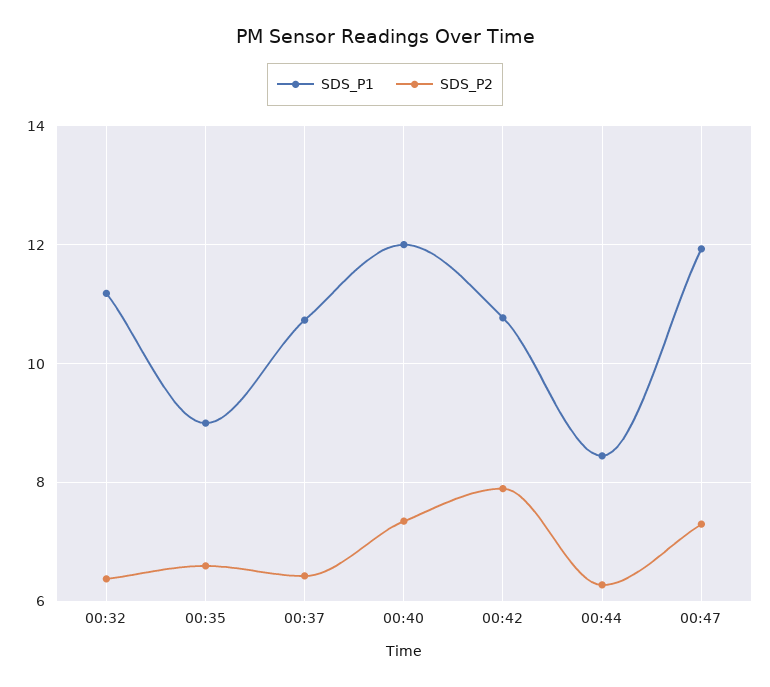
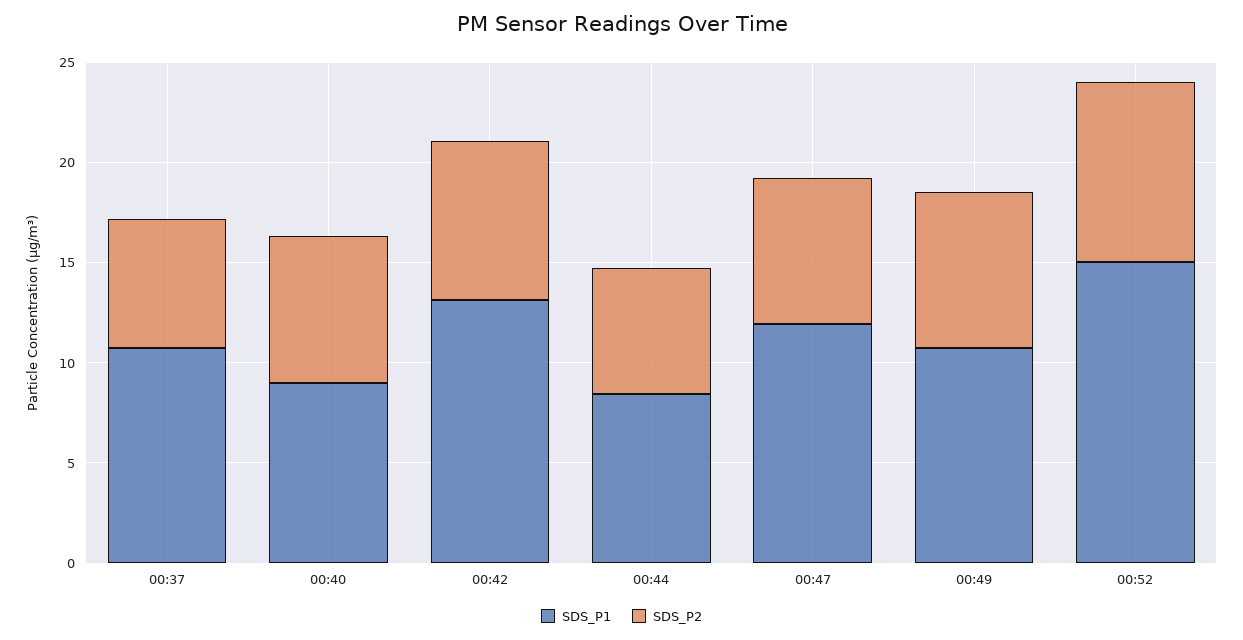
SDS_P1, 00:32: 11.2 -> none
SDS_P2, 00:32: 6.4 -> none
SDS_P1, 00:35: 9 -> none
SDS_P2, 00:35: 6.6 -> none
SDS_P1, 00:40: 12 -> 9
SDS_P1, 00:42: 10.8 -> 13
SDS_P1, 00:49: none -> 11
SDS_P2, 00:49: none -> 8
SDS_P1, 00:52: none -> 15
SDS_P2, 00:52: none -> 9

